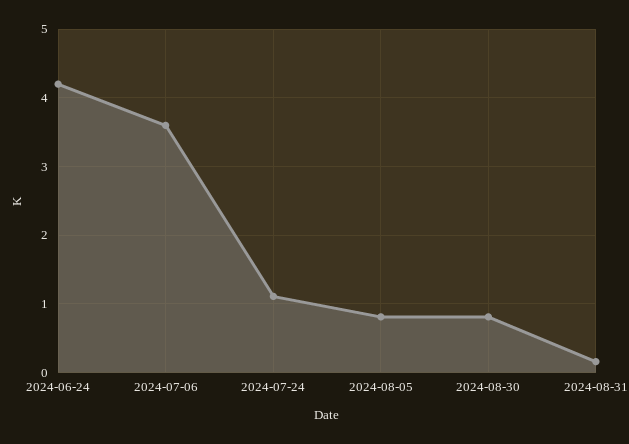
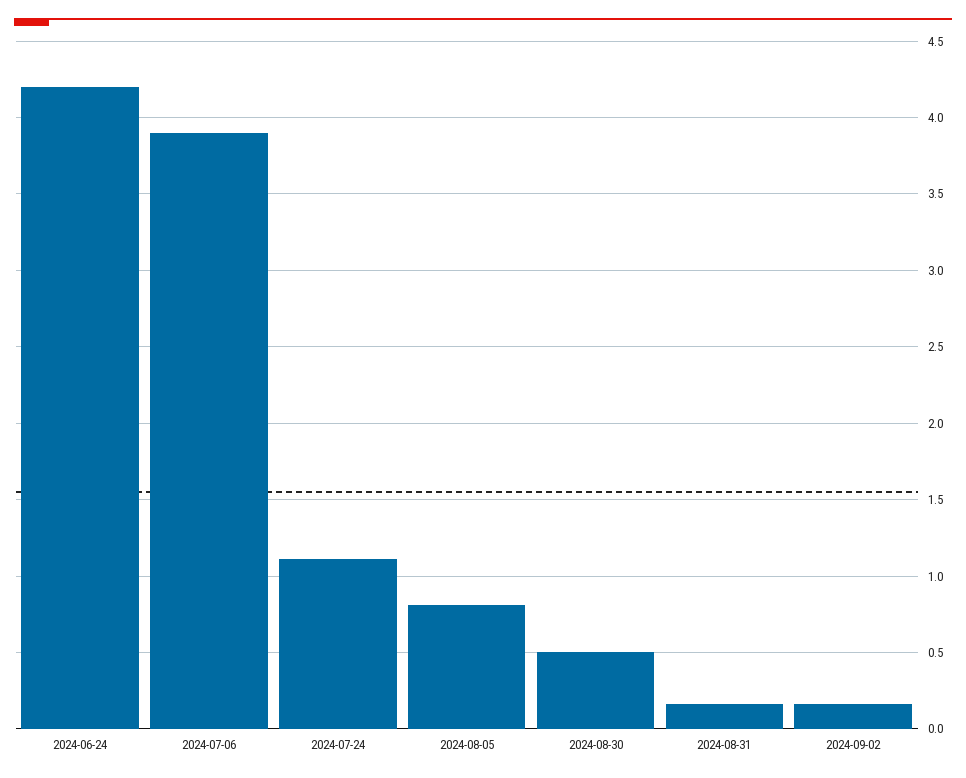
2024-07-06: 3.6 -> 3.9
2024-08-30: 0.8 -> 0.5
2024-09-02: none -> 0.15

